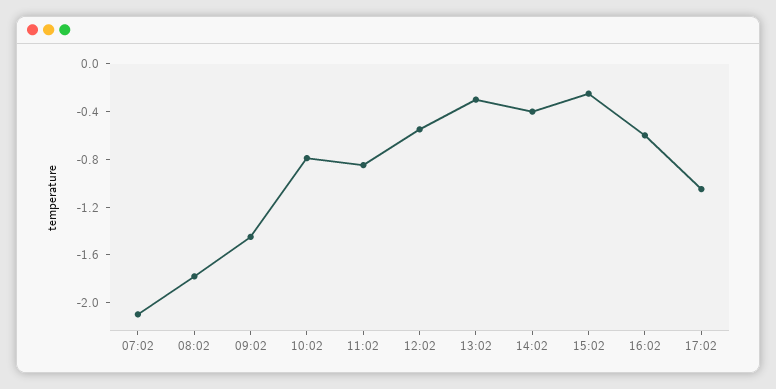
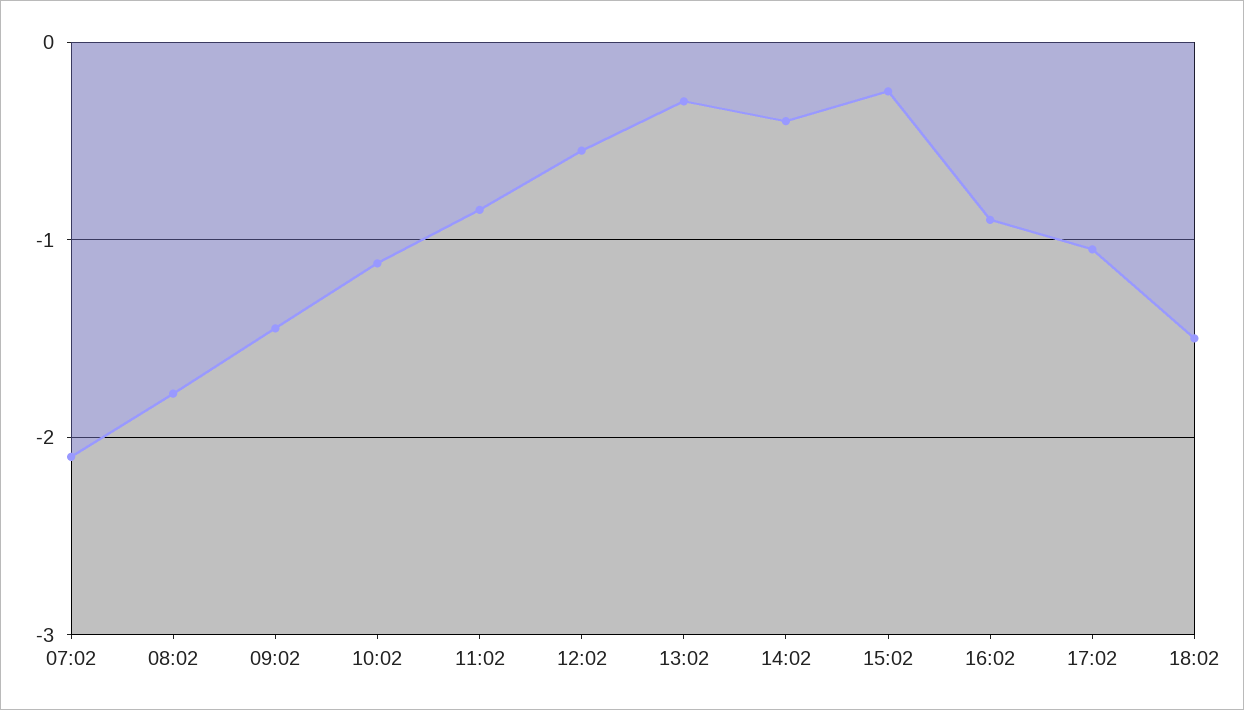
10:02: -0.8 -> -1.1
16:02: -0.6 -> -0.9
18:02: none -> -1.5

